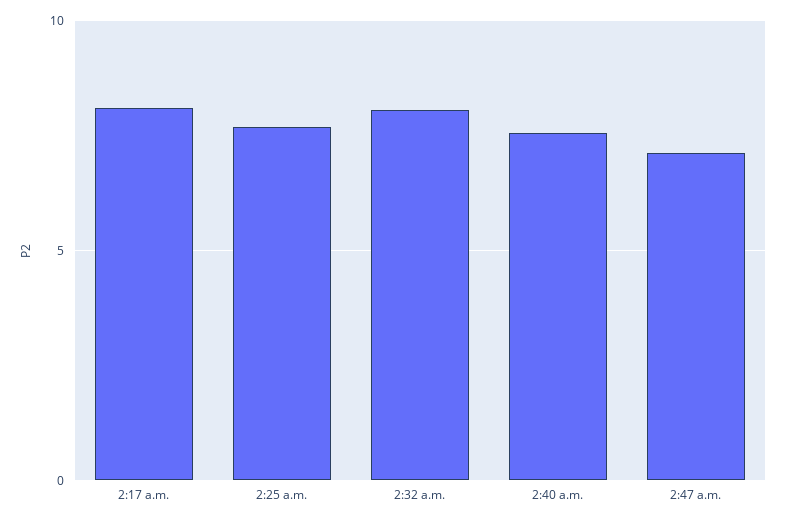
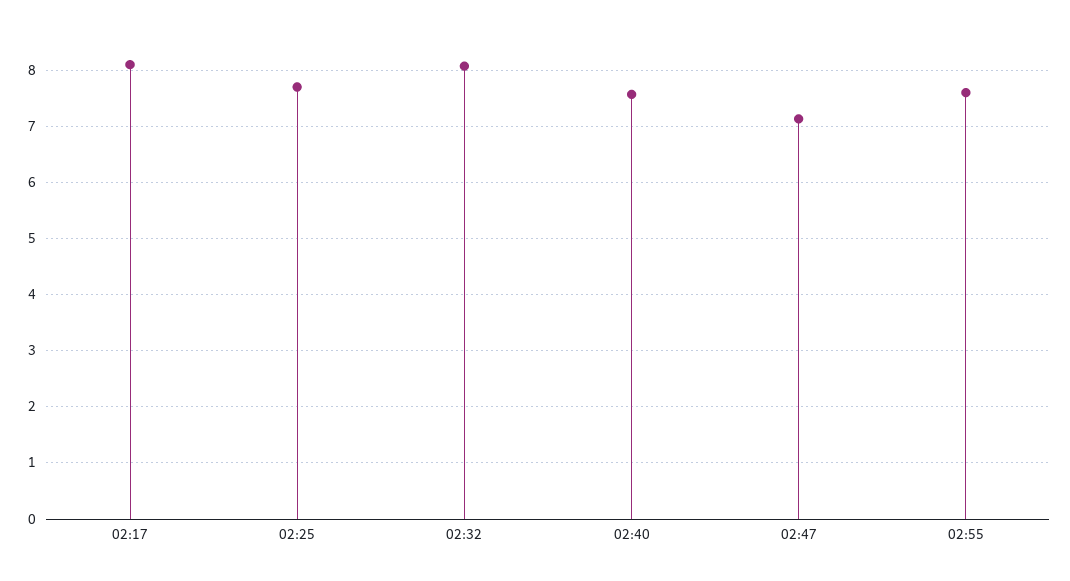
02:55: none -> 7.6

